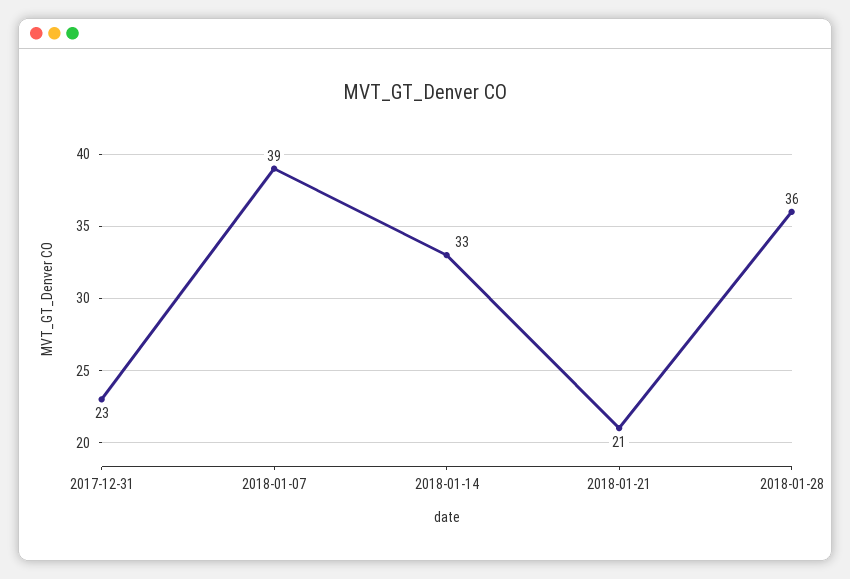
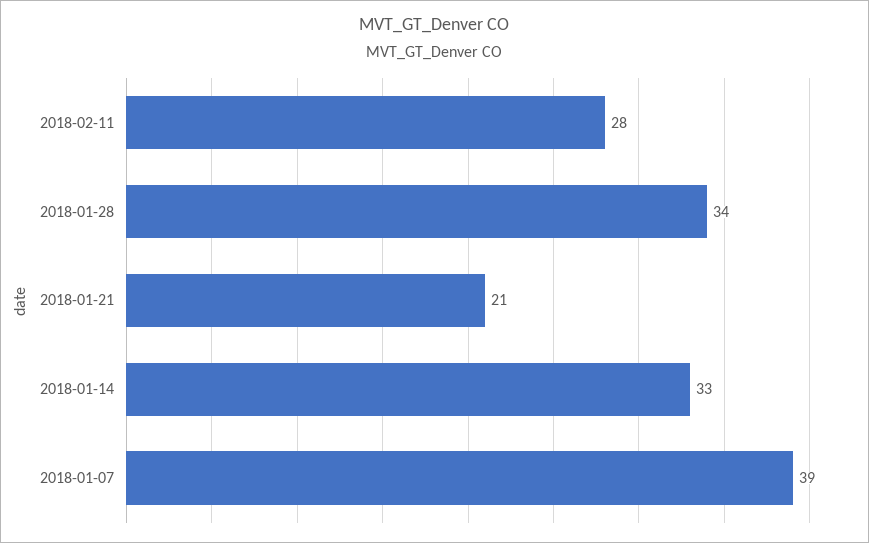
2017-12-31: 23 -> none
2018-01-28: 36 -> 34
2018-02-11: none -> 28

